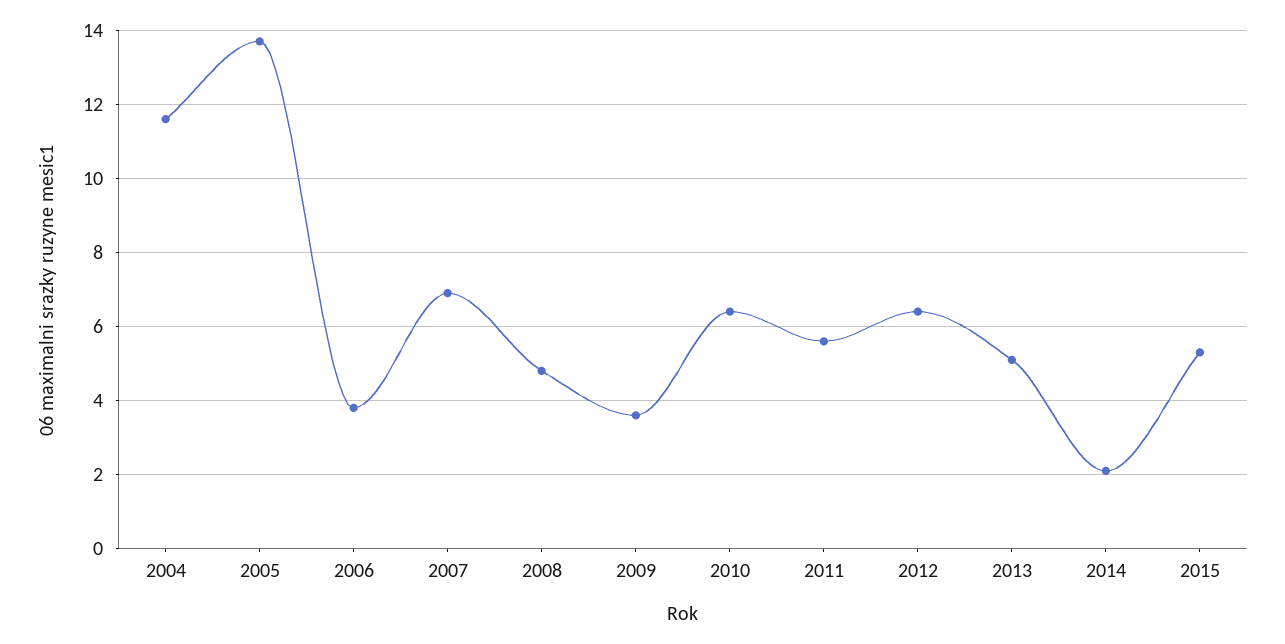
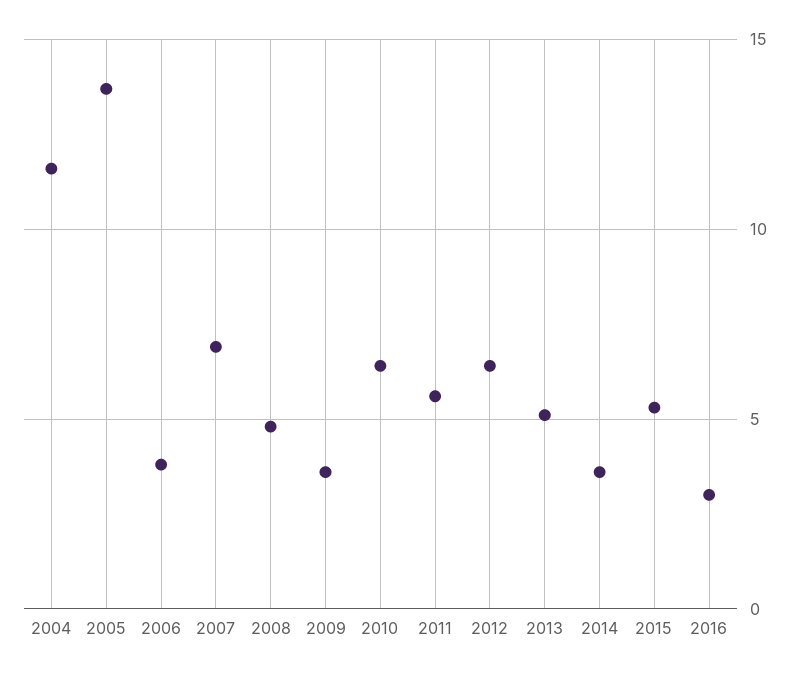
2014: 2 -> 3.5
2016: none -> 3

